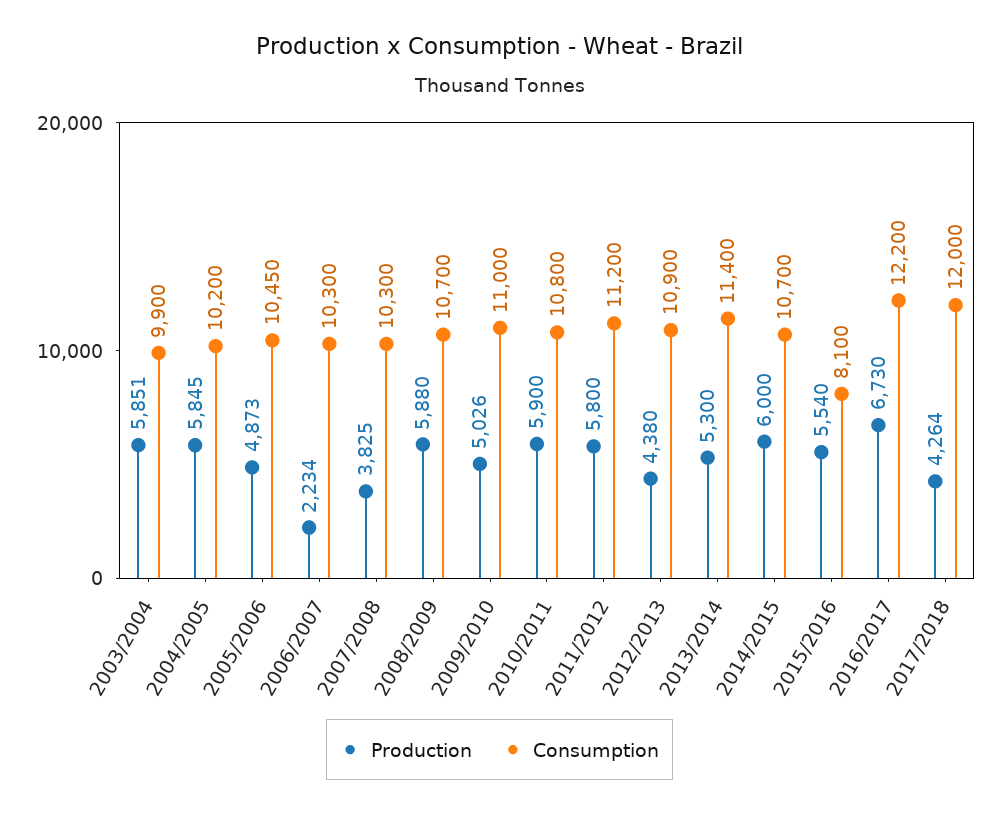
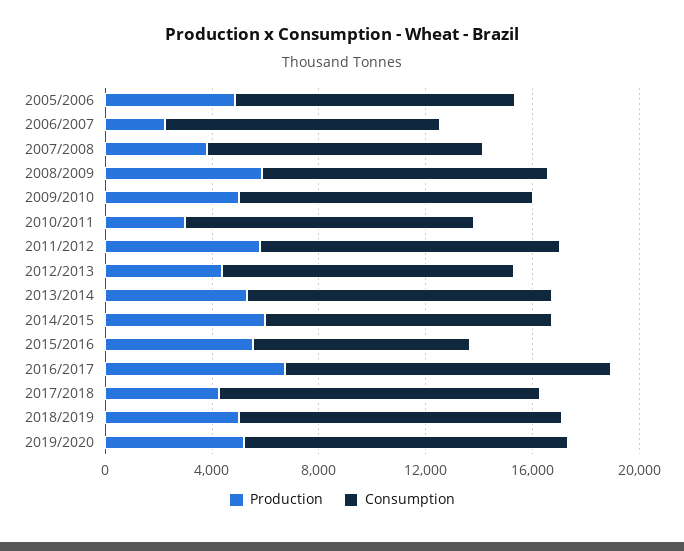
Production, 2003/2004: 5851 -> none
Consumption, 2003/2004: 9900 -> none
Production, 2004/2005: 5845 -> none
Consumption, 2004/2005: 10200 -> none
Production, 2010/2011: 5900 -> 3000
Production, 2018/2019: none -> 5000
Consumption, 2018/2019: none -> 12000
Production, 2019/2020: none -> 5000
Consumption, 2019/2020: none -> 12000

